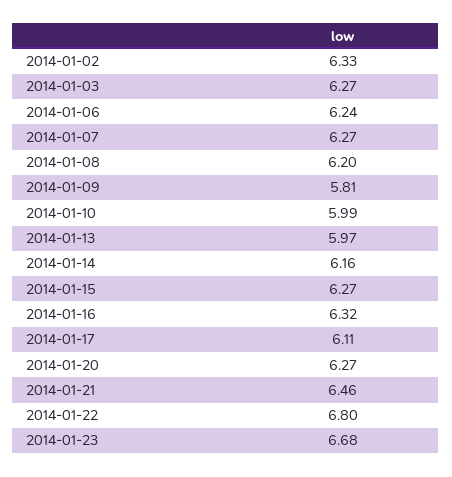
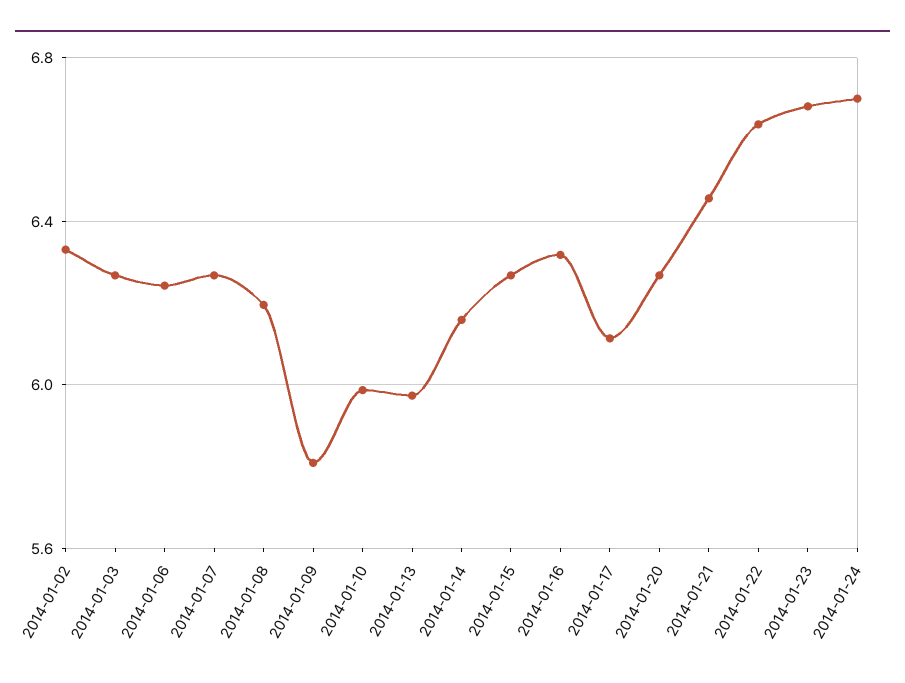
2014-01-22: 6.8 -> 6.65
2014-01-24: none -> 6.7

